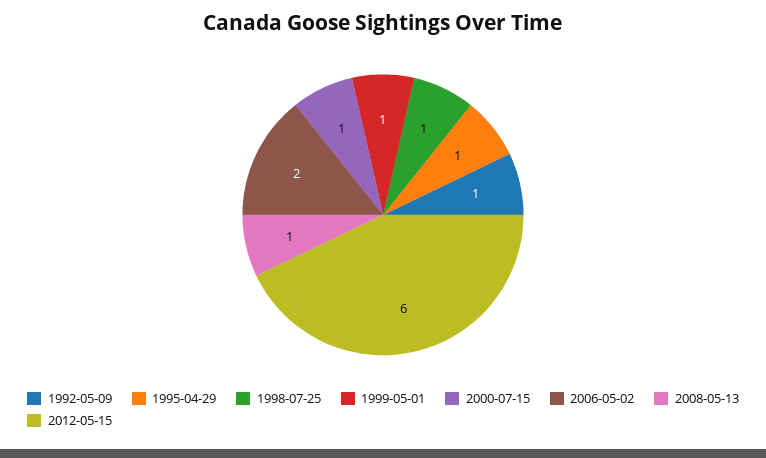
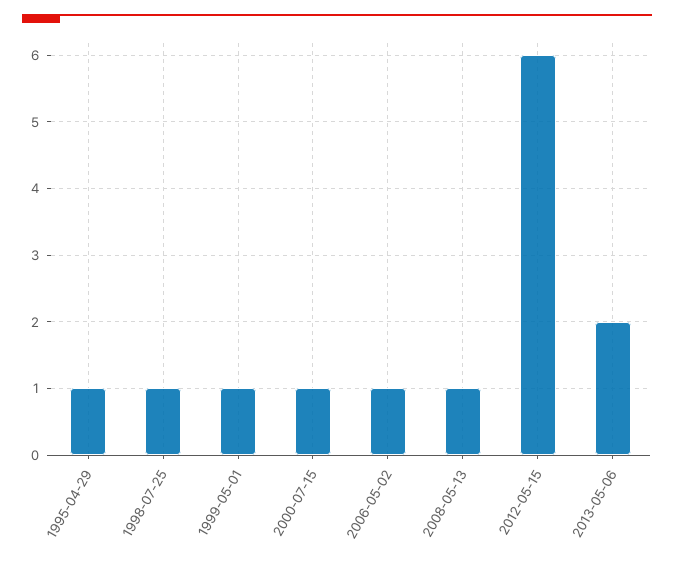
1992-05-09: 1 -> none
2006-05-02: 2 -> 1
2013-05-06: none -> 2

